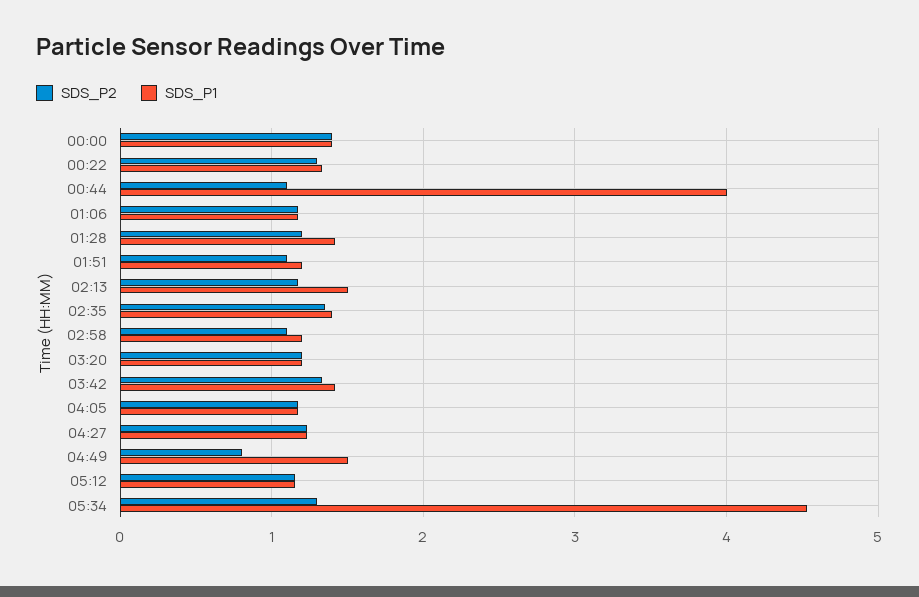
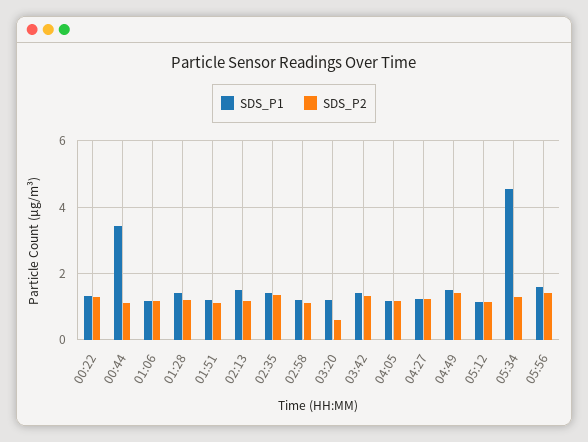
SDS_P2, 00:00: 1.4 -> none
SDS_P1, 00:00: 1.4 -> none
SDS_P1, 00:44: 4 -> 3.4
SDS_P2, 03:20: 1.2 -> 0.6
SDS_P2, 04:49: 0.8 -> 1.4
SDS_P1, 05:56: none -> 1.6
SDS_P2, 05:56: none -> 1.4

